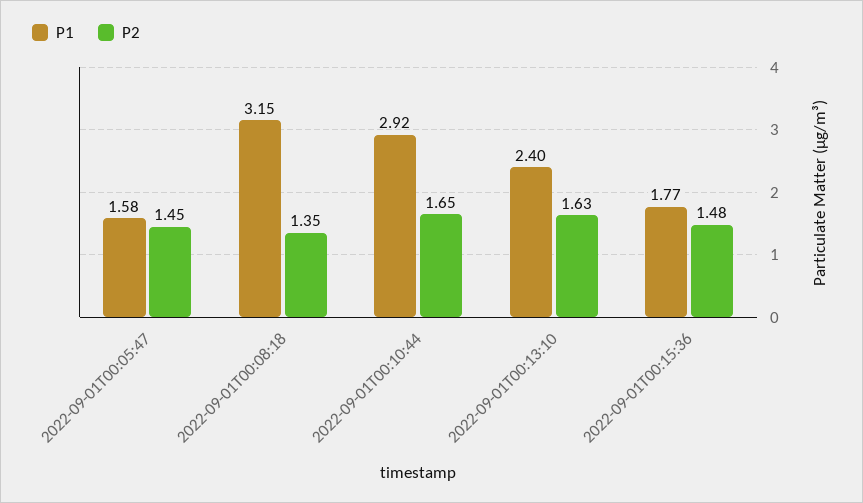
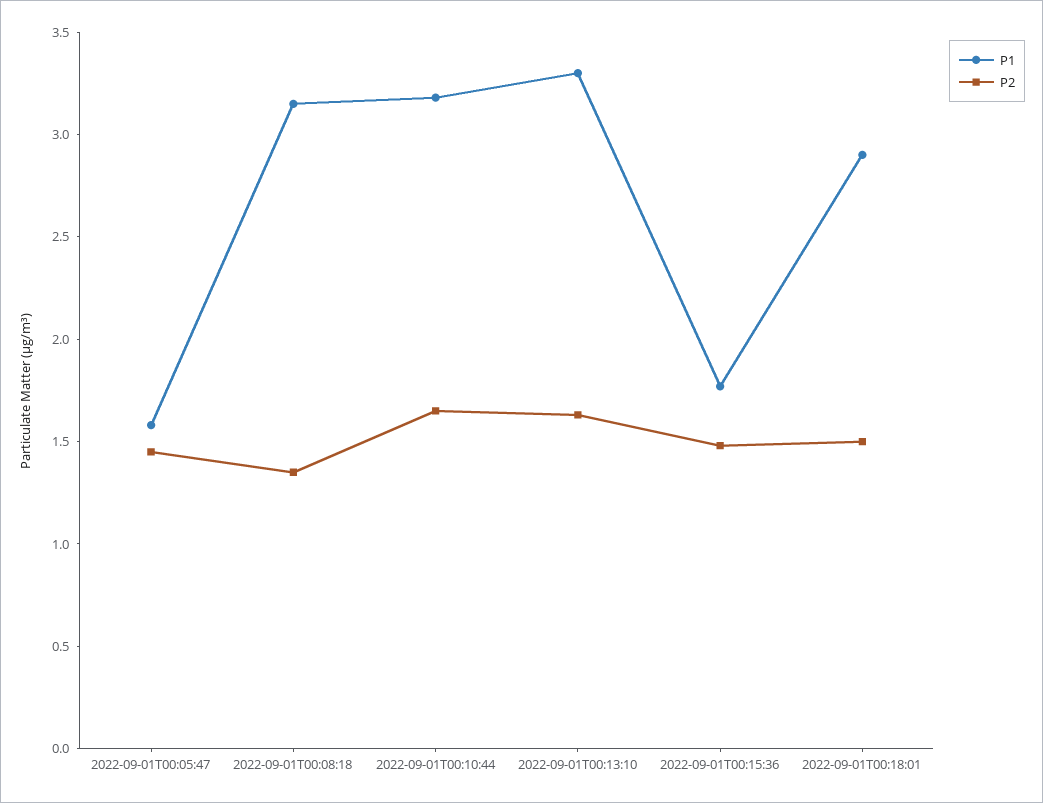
P1, 2022-09-01T00:10:44: 2.92 -> 3.2
P1, 2022-09-01T00:13:10: 2.4 -> 3.3
P1, 2022-09-01T00:18:01: none -> 2.9
P2, 2022-09-01T00:18:01: none -> 1.5

